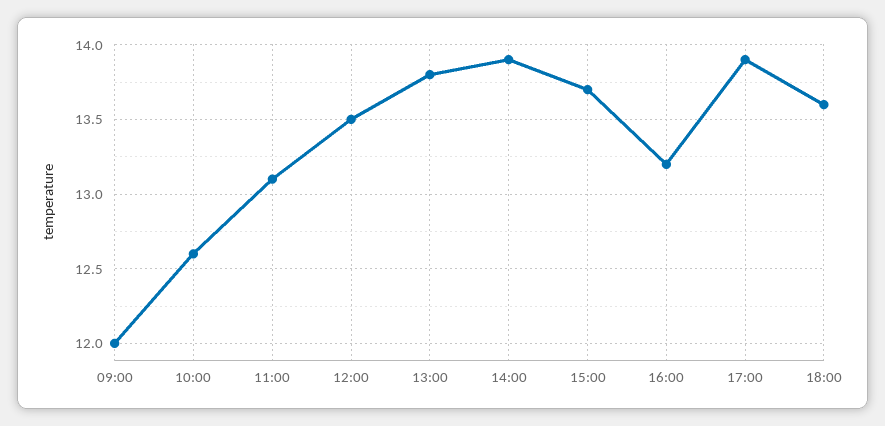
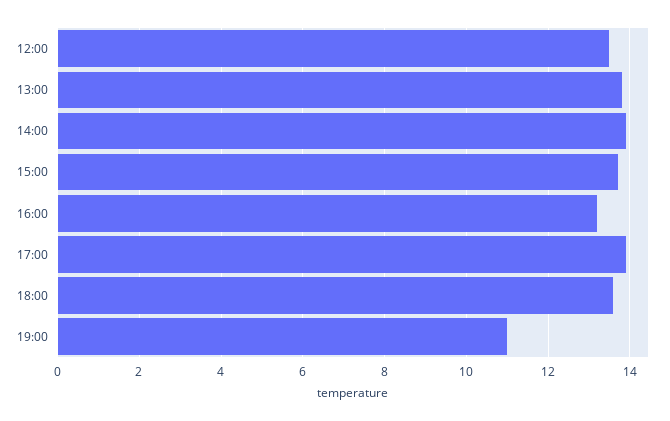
09:00: 12 -> none
10:00: 12.6 -> none
11:00: 13.1 -> none
19:00: none -> 11

